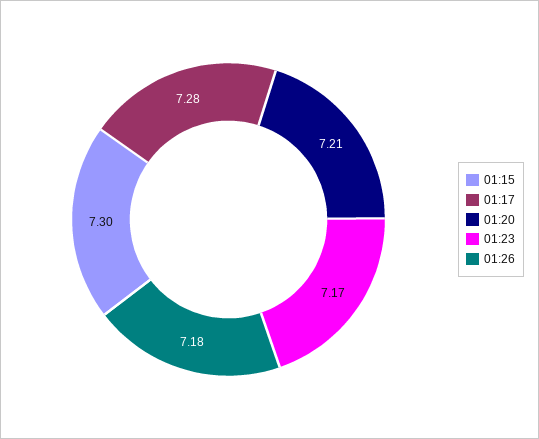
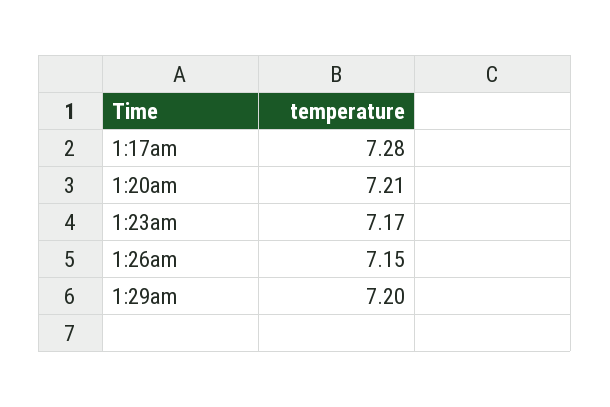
01:15: 7.3 -> none
01:26: 7.18 -> 7.15
1:29am: none -> 7.2

